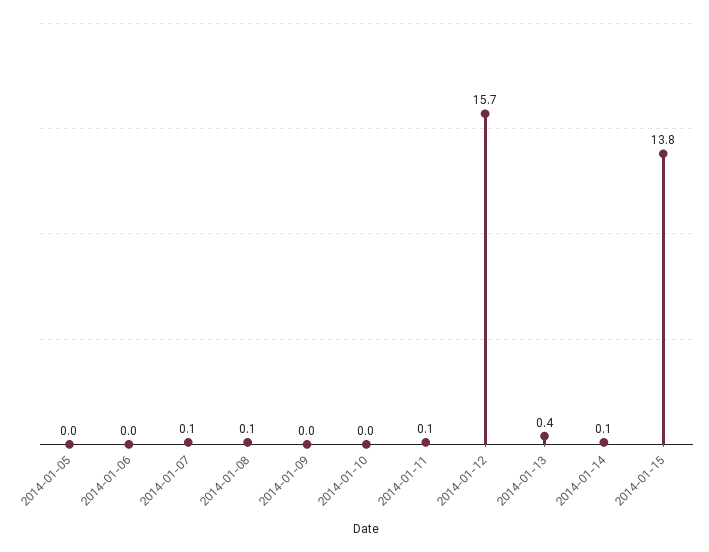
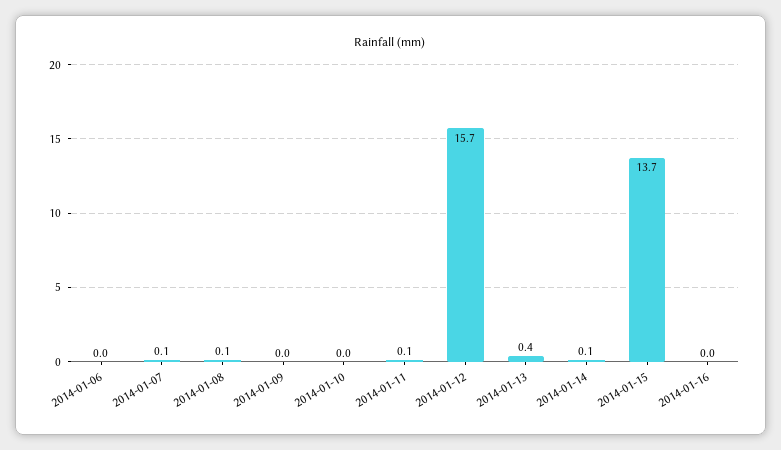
2014-01-05: 0 -> none
2014-01-15: 13.8 -> 13.7
2014-01-16: none -> 0

